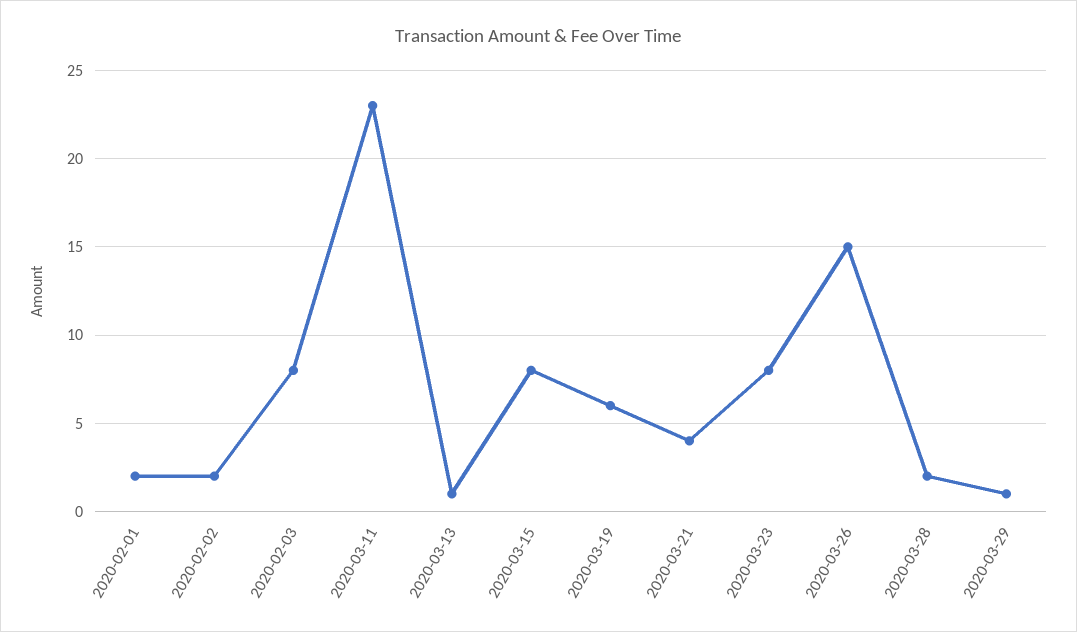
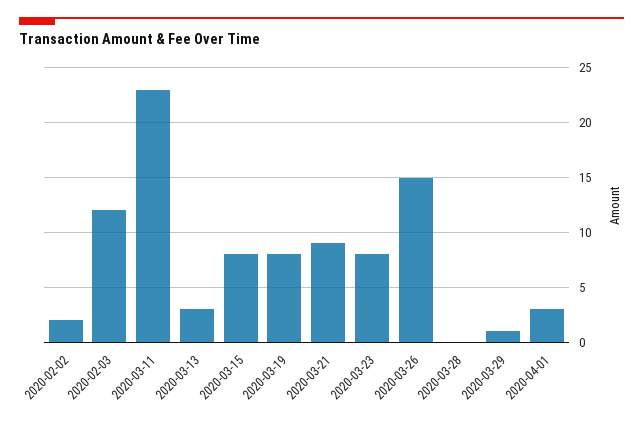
2020-02-01: 2 -> none
2020-02-03: 8 -> 12
2020-03-13: 1 -> 3
2020-03-19: 6 -> 8
2020-03-21: 4 -> 9
2020-03-28: 2 -> 0
2020-04-01: none -> 3

